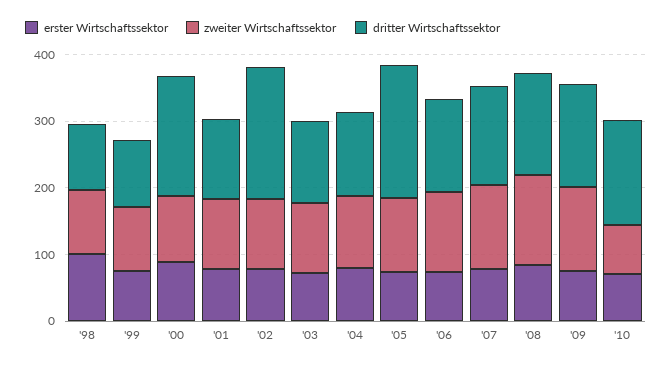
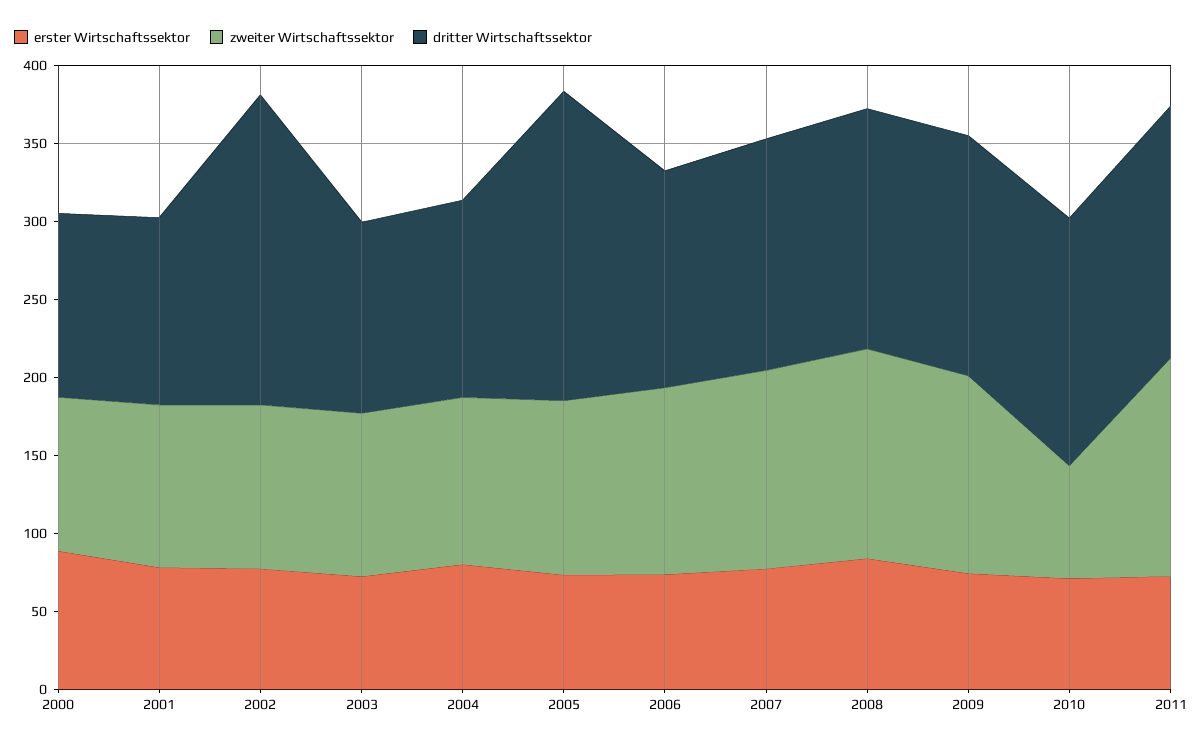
erster Wirtschaftssektor, '98: 100 -> none
zweiter Wirtschaftssektor, '98: 100 -> none
dritter Wirtschaftssektor, '98: 100 -> none
erster Wirtschaftssektor, '99: 80 -> none
zweiter Wirtschaftssektor, '99: 100 -> none
dritter Wirtschaftssektor, '99: 100 -> none
dritter Wirtschaftssektor, '00: 180 -> 120
erster Wirtschaftssektor, 2011: none -> 70
zweiter Wirtschaftssektor, 2011: none -> 140
dritter Wirtschaftssektor, 2011: none -> 160

